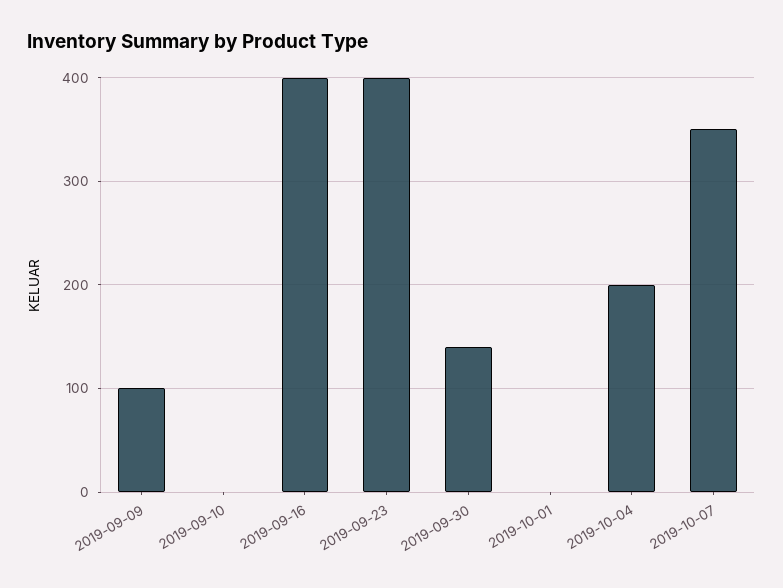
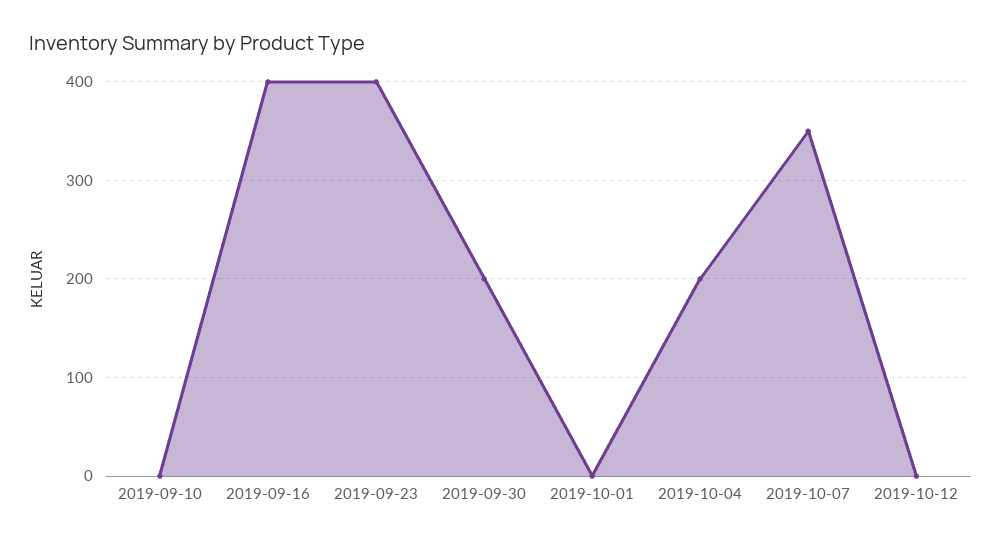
2019-09-09: 100 -> none
2019-09-30: 140 -> 200
2019-10-12: none -> 0

